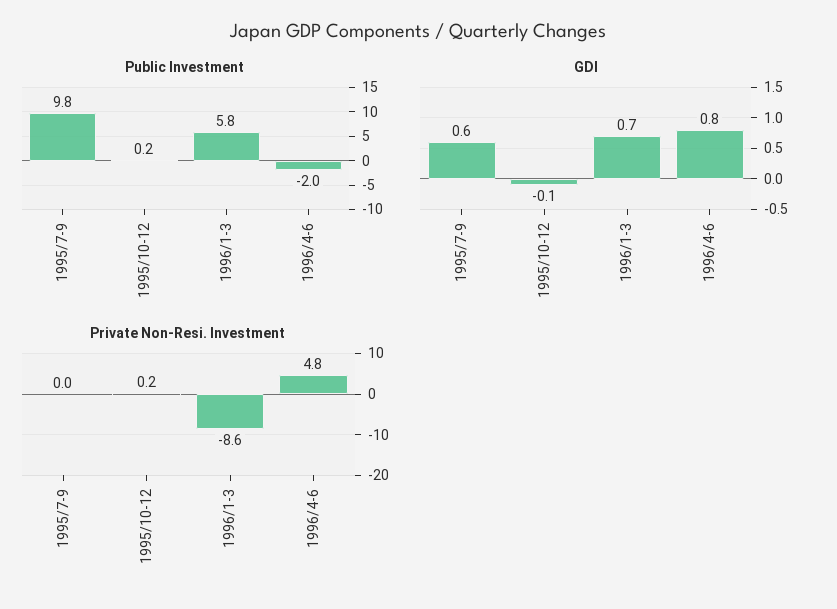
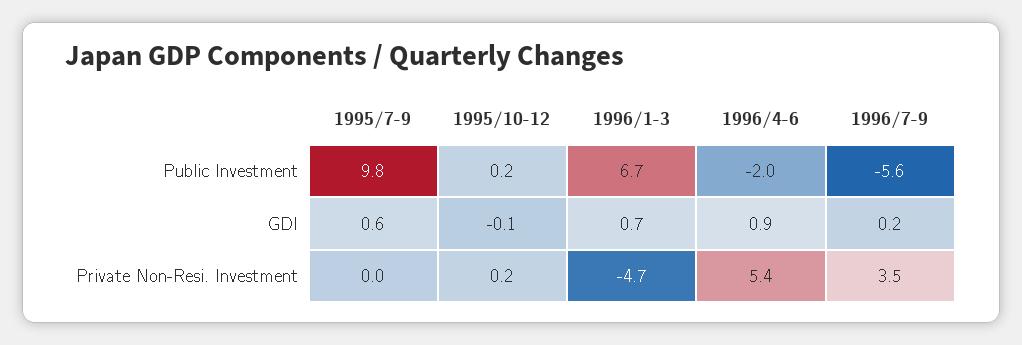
Public Investment, 1996/1-3: 5.8 -> 6.7
GDI, 1996/4-6: 0.8 -> 0.9
Private Non-Resi. Investment, 1996/1-3: -8.6 -> -4.7
Private Non-Resi. Investment, 1996/4-6: 4.8 -> 5.4
Public Investment, 1996/7-9: none -> -5.6
GDI, 1996/7-9: none -> 0.2
Private Non-Resi. Investment, 1996/7-9: none -> 3.5

